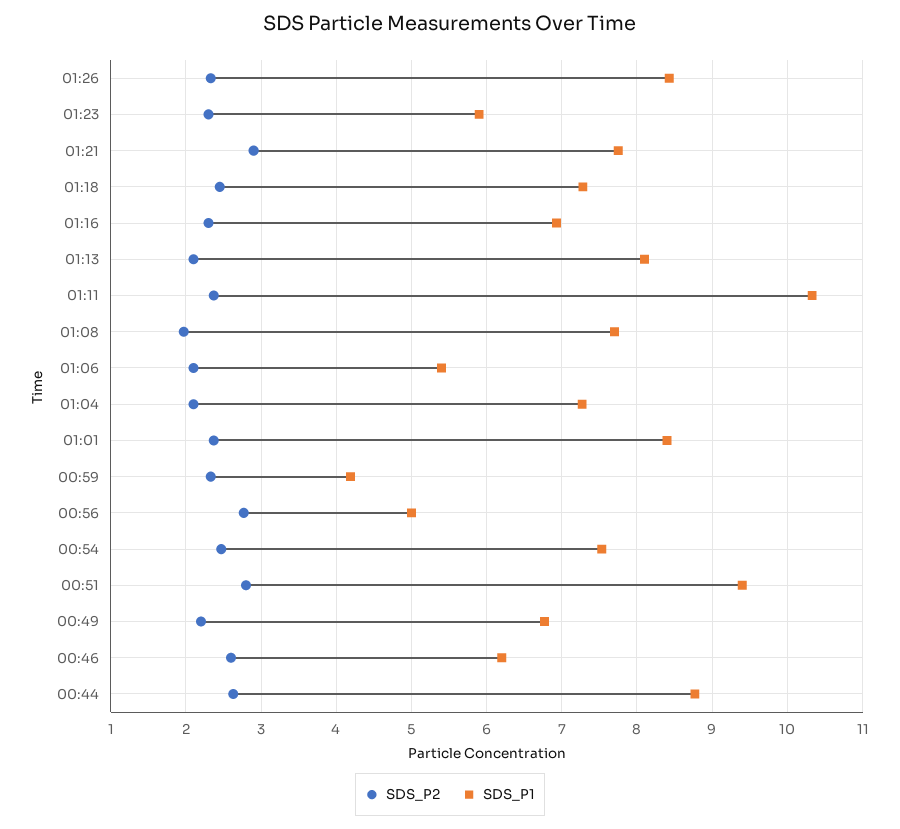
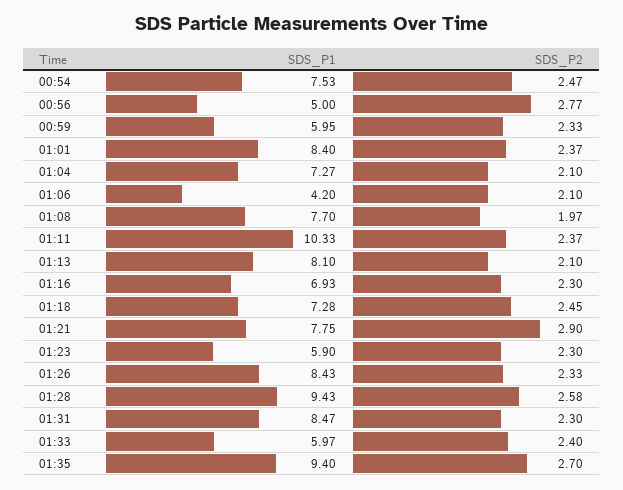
SDS_P1, 01:06: 5.4 -> 4.2
SDS_P1, 00:59: 4.2 -> 5.95
SDS_P2, 00:51: 2.8 -> none
SDS_P1, 00:51: 9.4 -> none
SDS_P2, 00:49: 2.2 -> none
SDS_P1, 00:49: 6.8 -> none
SDS_P2, 00:46: 2.6 -> none
SDS_P1, 00:46: 6.2 -> none
SDS_P2, 00:44: 2.6 -> none
SDS_P1, 00:44: 8.8 -> none
SDS_P1, 01:28: none -> 9.43
SDS_P2, 01:28: none -> 2.58
SDS_P1, 01:31: none -> 8.47
SDS_P2, 01:31: none -> 2.3
SDS_P1, 01:33: none -> 5.97
SDS_P2, 01:33: none -> 2.4
SDS_P1, 01:35: none -> 9.4
SDS_P2, 01:35: none -> 2.7

